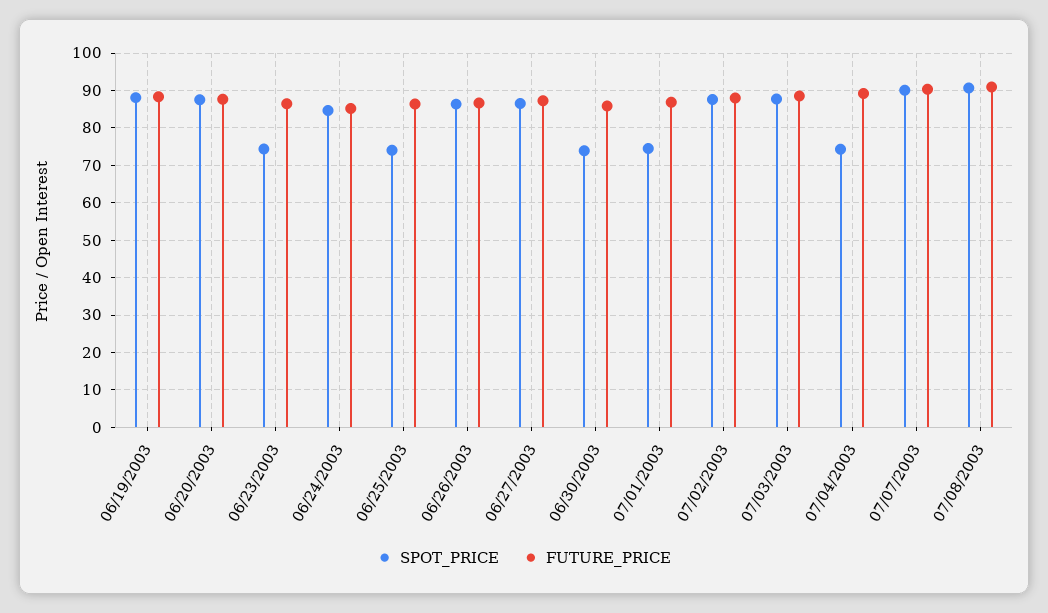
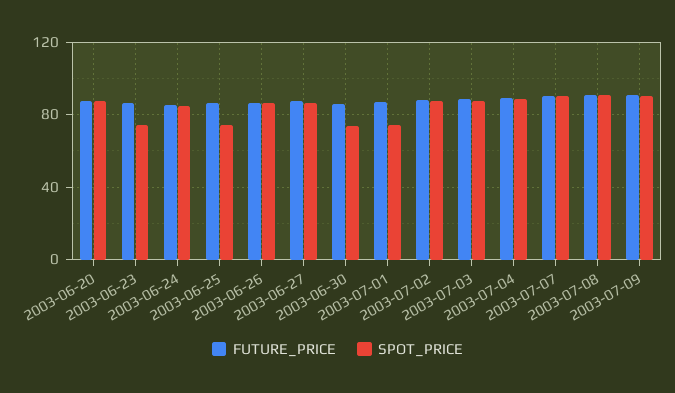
SPOT_PRICE, 06/19/2003: 88 -> none
FUTURE_PRICE, 06/19/2003: 88 -> none
SPOT_PRICE, 07/04/2003: 74 -> 90
FUTURE_PRICE, 2003-07-09: none -> 90
SPOT_PRICE, 2003-07-09: none -> 90

